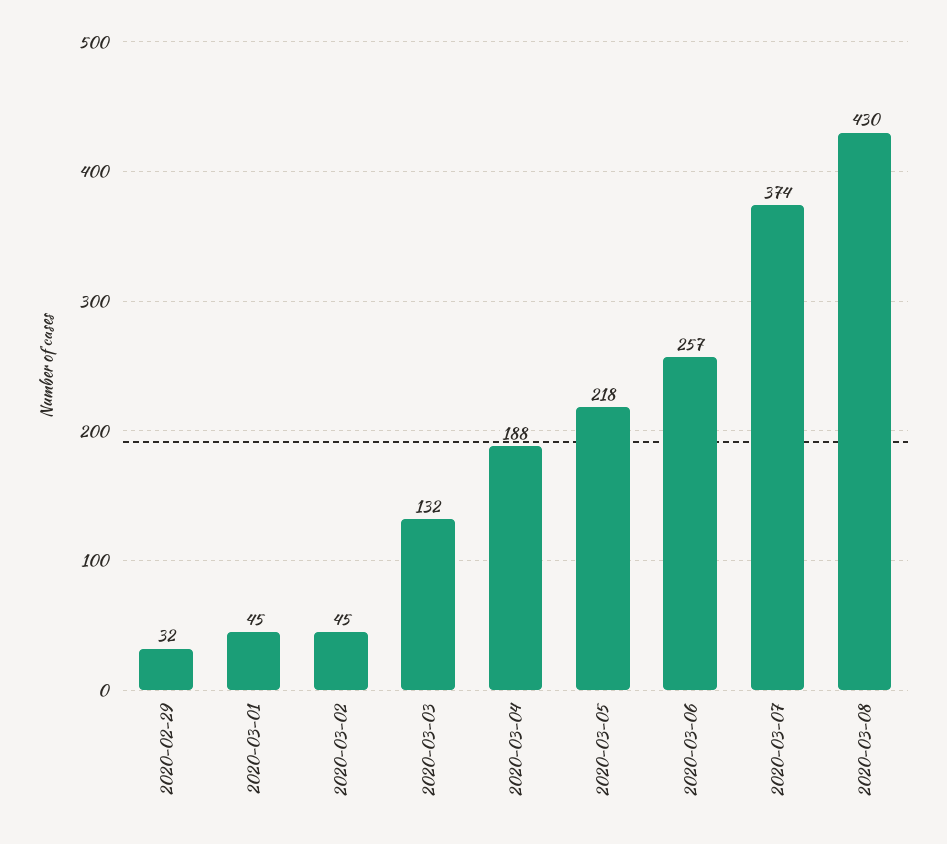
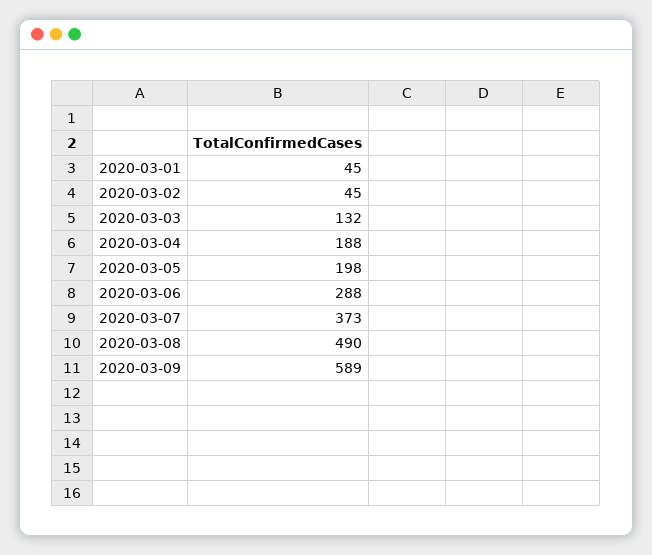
2020-02-29: 32 -> none
2020-03-05: 218 -> 198
2020-03-06: 257 -> 288
2020-03-07: 374 -> 373
2020-03-08: 430 -> 490
2020-03-09: none -> 589

